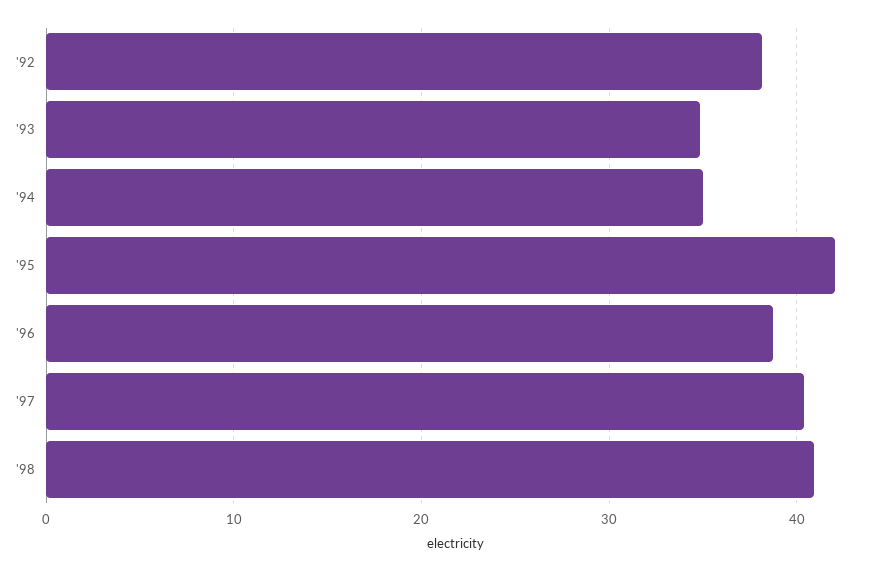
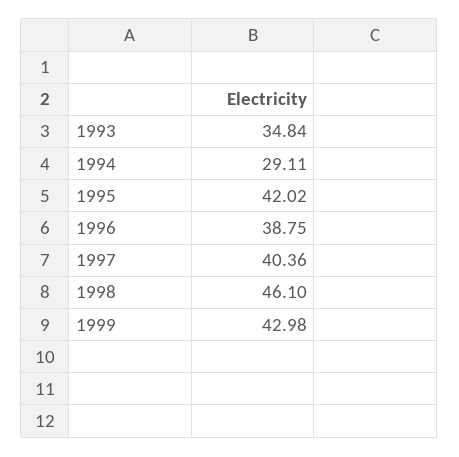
'92: 38 -> none
'94: 35 -> 29.11
'98: 41 -> 46.1
1999: none -> 42.98

